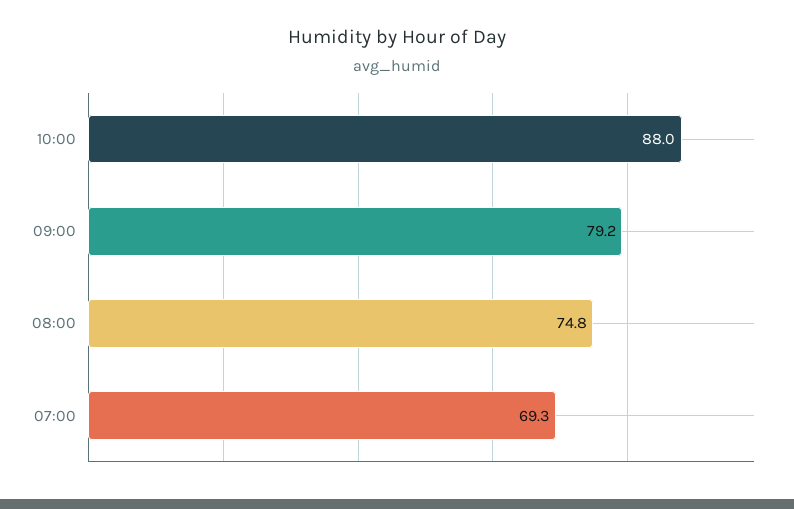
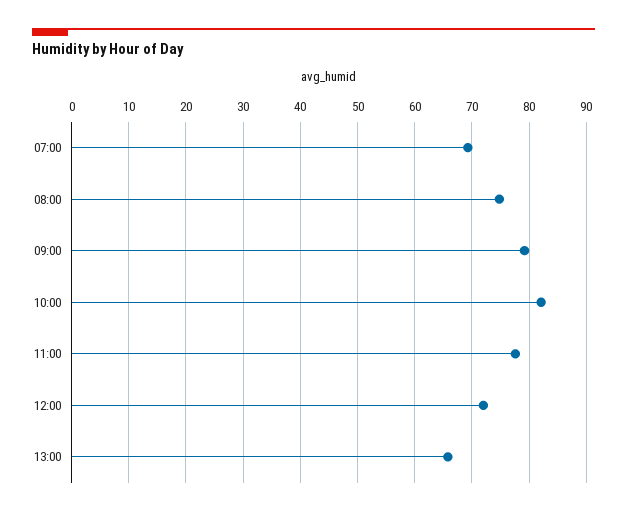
10:00: 88 -> 82
11:00: none -> 78
12:00: none -> 72
13:00: none -> 66

